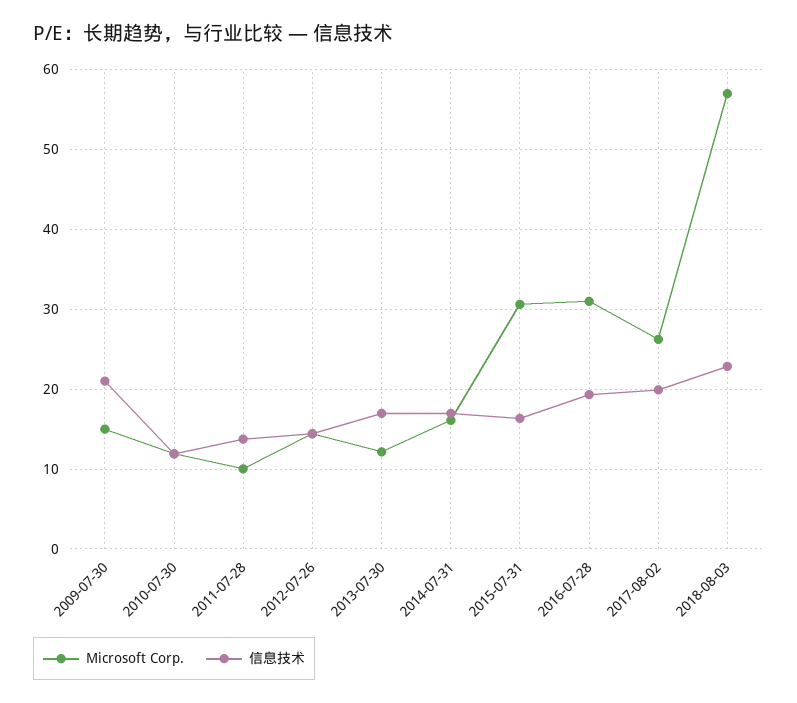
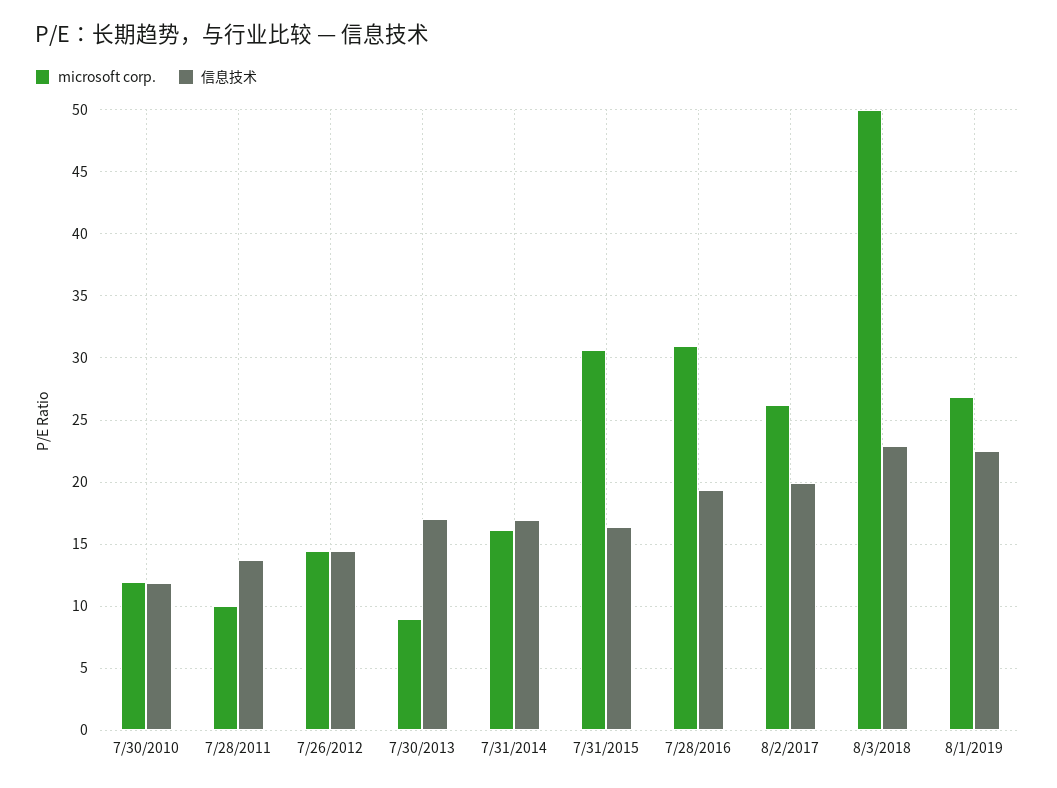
Microsoft Corp., 2009-07-30: 15 -> none
信息技术, 2009-07-30: 21 -> none
Microsoft Corp., 2013-07-30: 12 -> 9
Microsoft Corp., 2018-08-03: 57 -> 50
Microsoft Corp., 8/1/2019: none -> 27
信息技术, 8/1/2019: none -> 22.5

